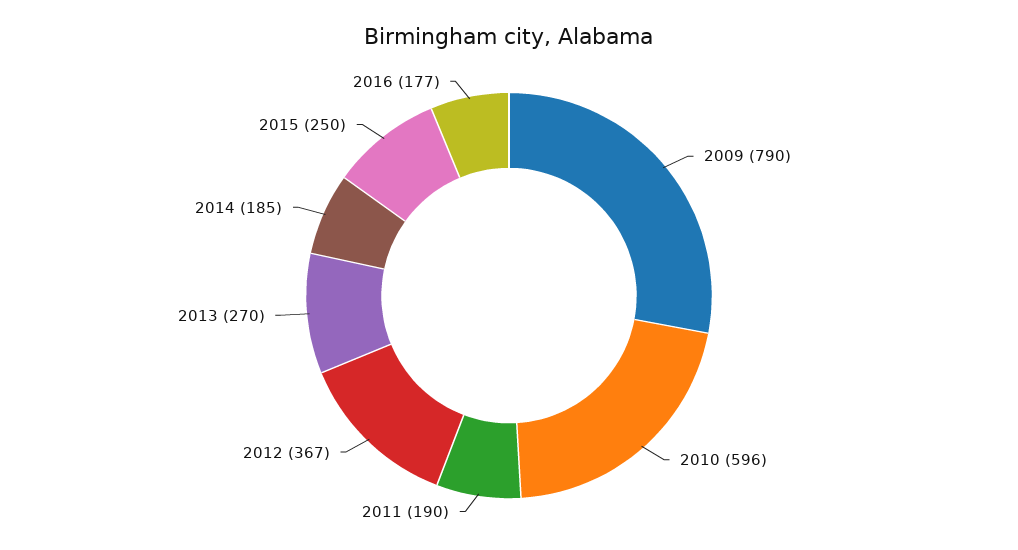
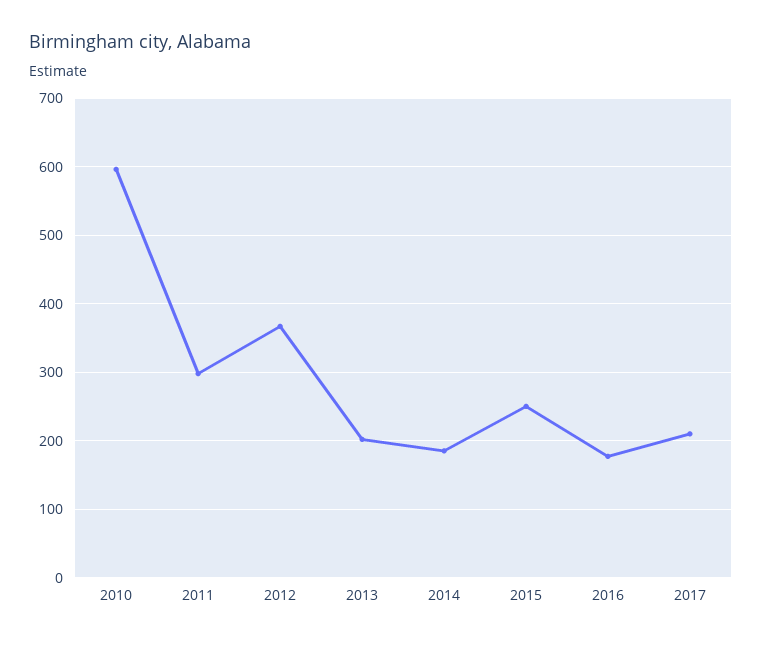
2009: 790 -> none
2011: 190 -> 300
2013: 270 -> 200
2017: none -> 210

